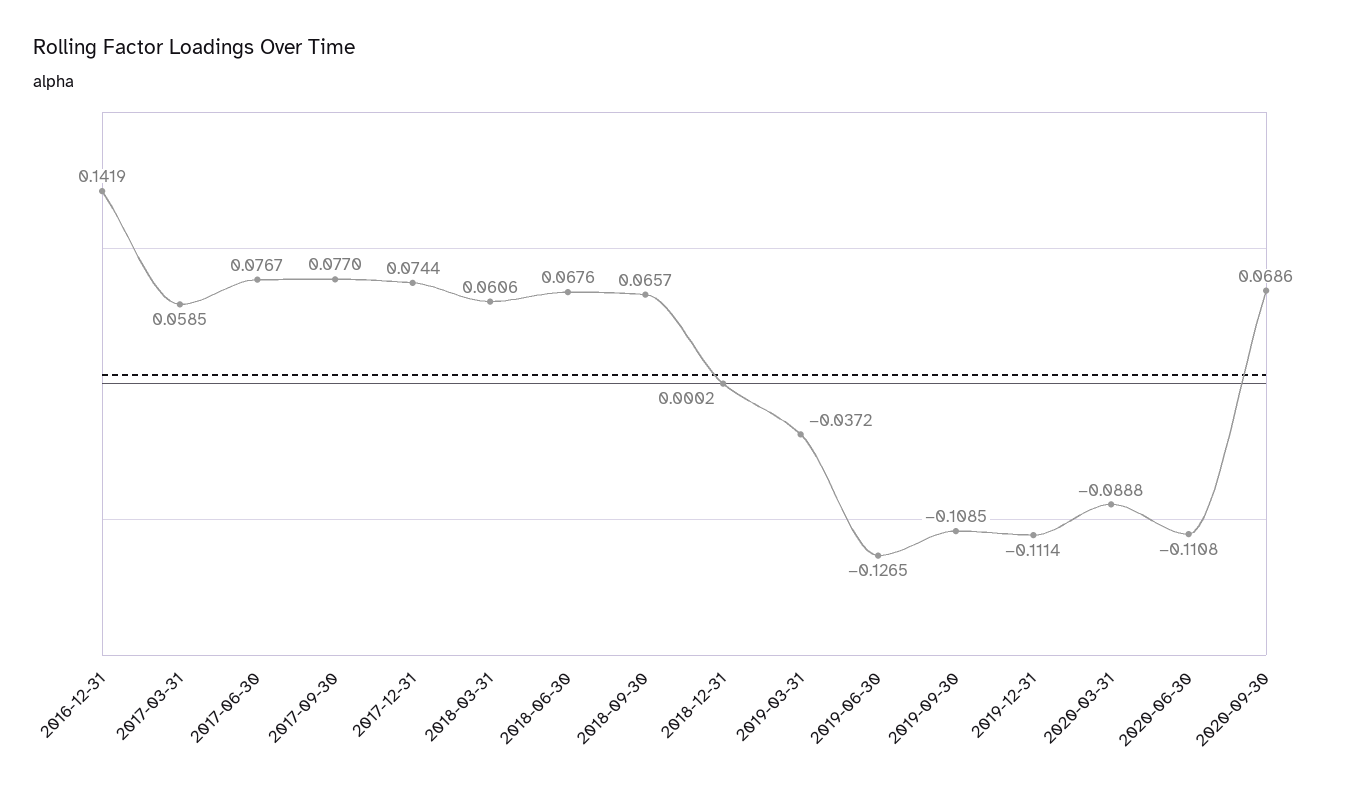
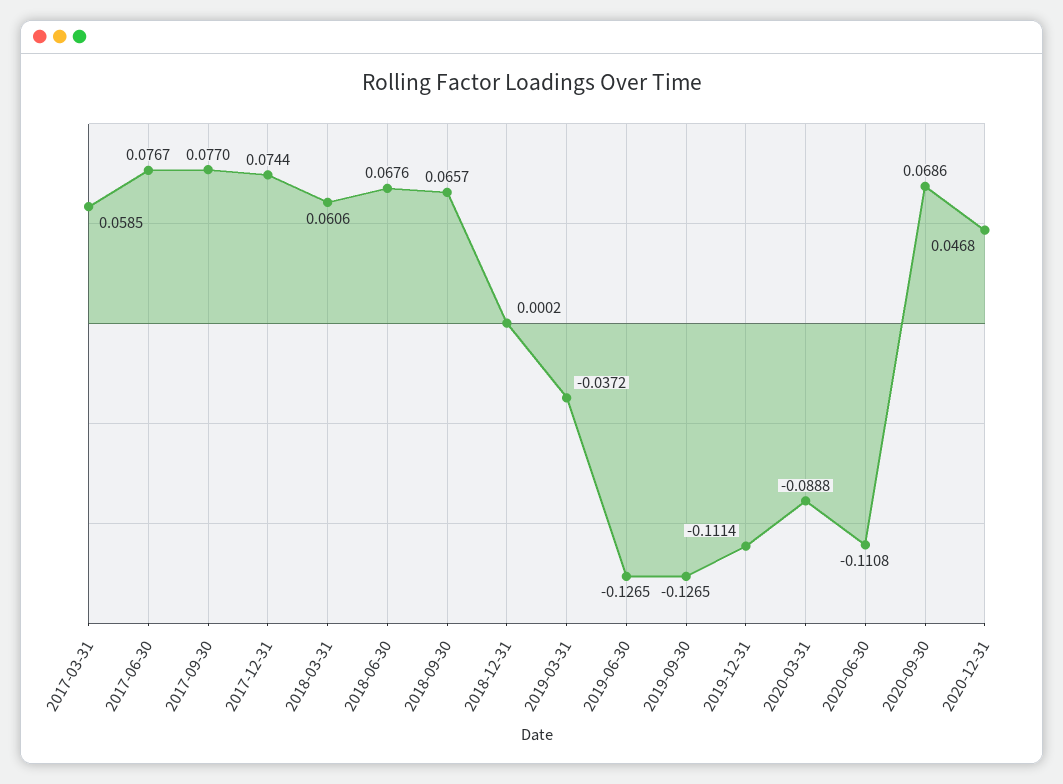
2016-12-31: 0.1419 -> none
2019-09-30: -0.1085 -> -0.1265
2020-12-31: none -> 0.0468

